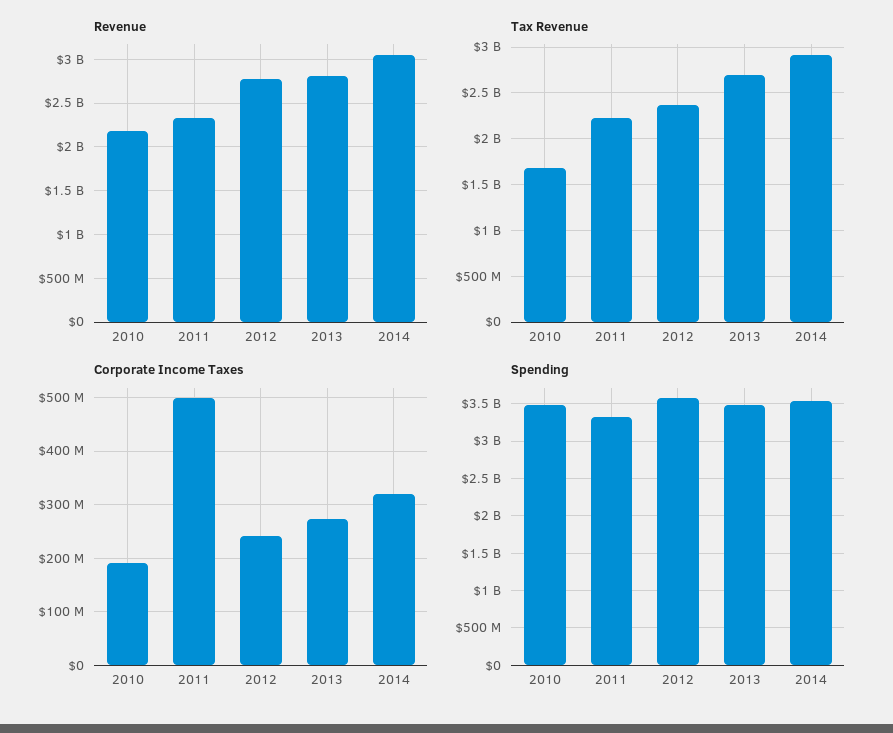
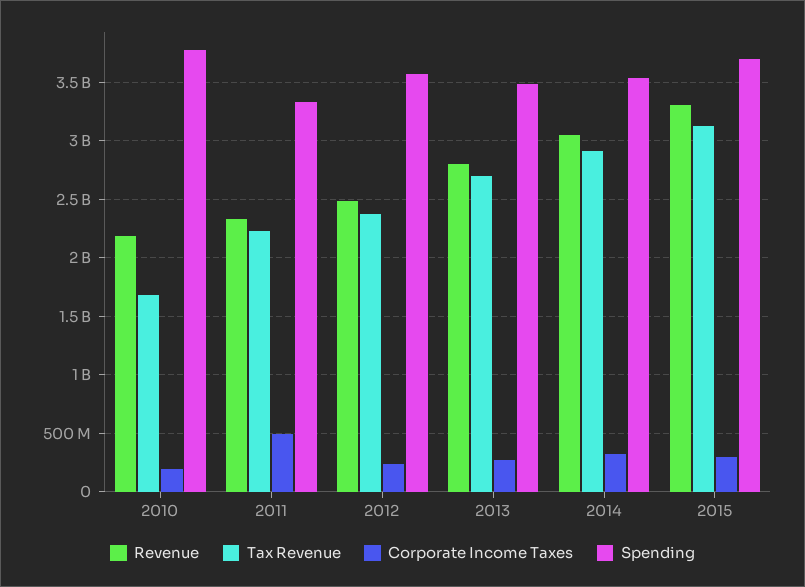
Revenue, 2012: 2800000000 -> 2500000000
Spending, 2010: 3500000000 -> 3800000000
Revenue, 2015: none -> 3300000000
Tax Revenue, 2015: none -> 3100000000
Corporate Income Taxes, 2015: none -> 300000000
Spending, 2015: none -> 3700000000

